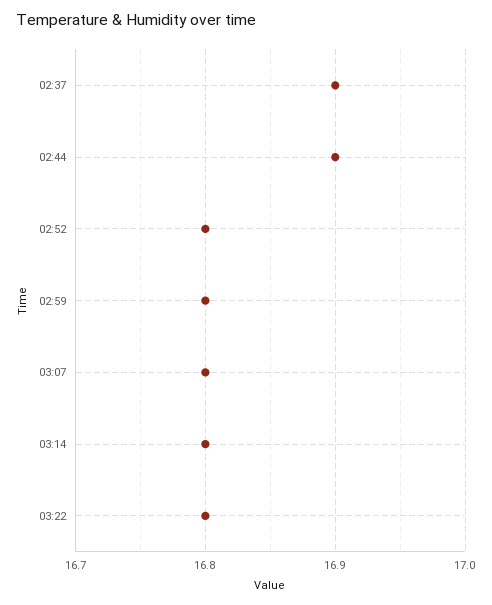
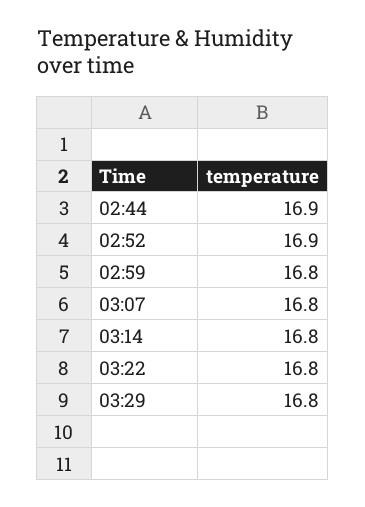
02:37: 16.9 -> none
02:52: 16.8 -> 16.9
03:29: none -> 16.8

